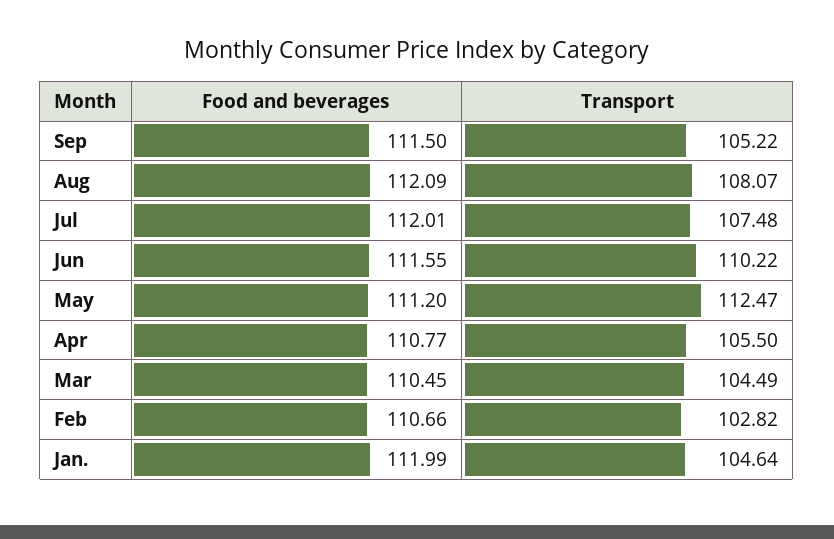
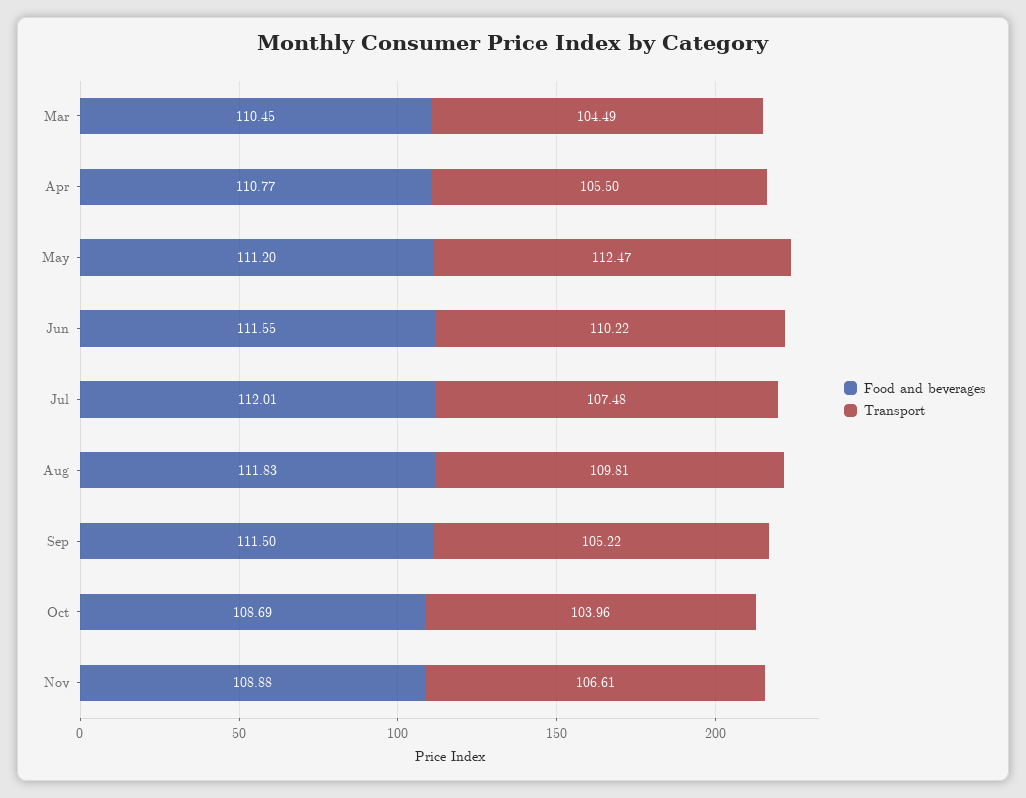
Food and beverages, Aug: 112.09 -> 111.83
Transport, Aug: 108.07 -> 109.81
Food and beverages, Feb: 110.66 -> none
Transport, Feb: 102.82 -> none
Food and beverages, Jan.: 111.99 -> none
Transport, Jan.: 104.64 -> none
Food and beverages, Oct: none -> 108.69
Transport, Oct: none -> 103.96
Food and beverages, Nov: none -> 108.88
Transport, Nov: none -> 106.61

